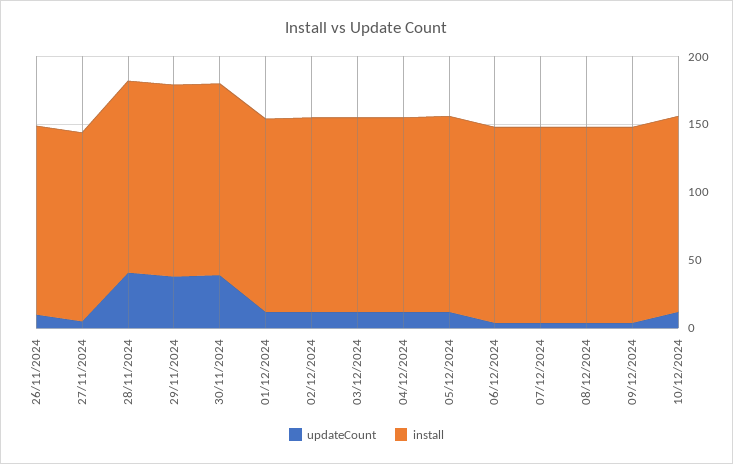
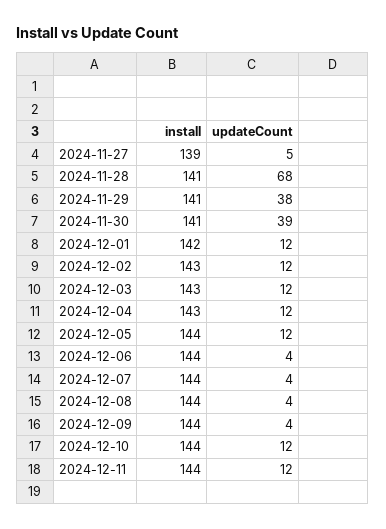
updateCount, 26/11/2024: 10 -> none
install, 26/11/2024: 140 -> none
updateCount, 28/11/2024: 40 -> 68
install, 2024-12-11: none -> 144
updateCount, 2024-12-11: none -> 12

